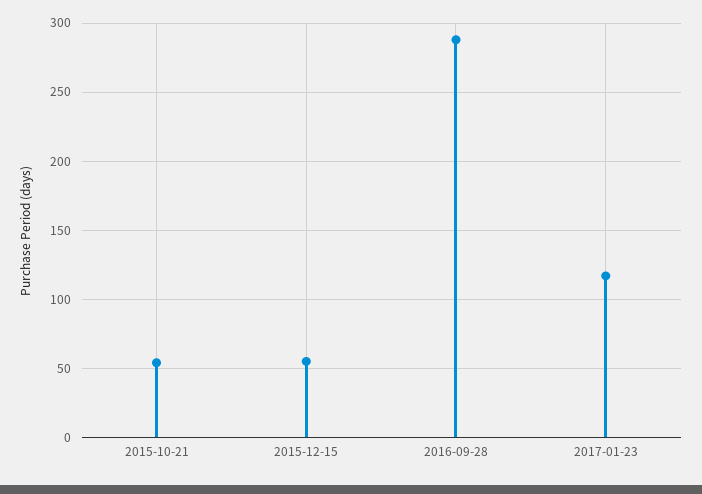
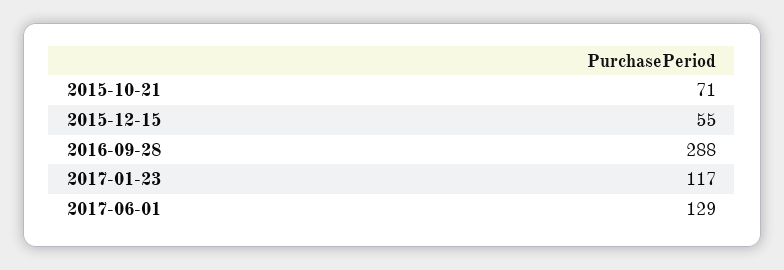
2015-10-21: 55 -> 71
2017-06-01: none -> 129

